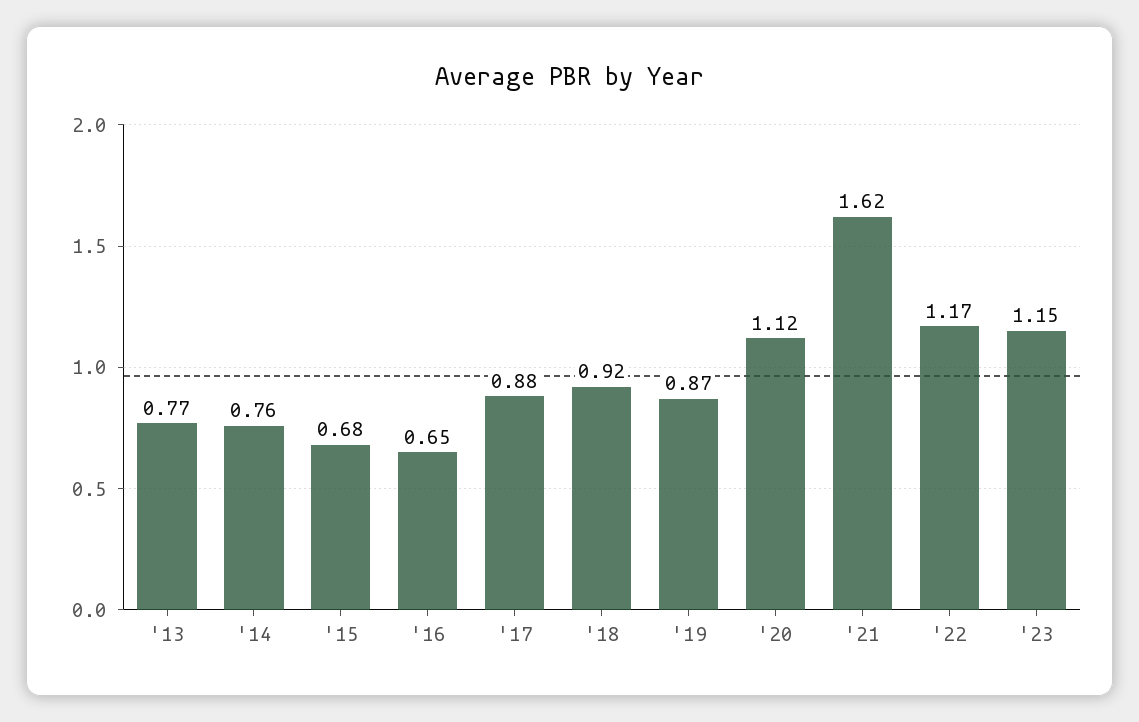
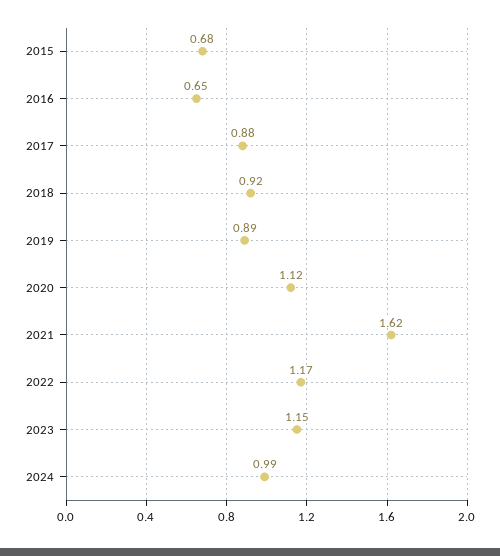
'13: 0.77 -> none
'14: 0.76 -> none
'19: 0.87 -> 0.89
2024: none -> 0.99

